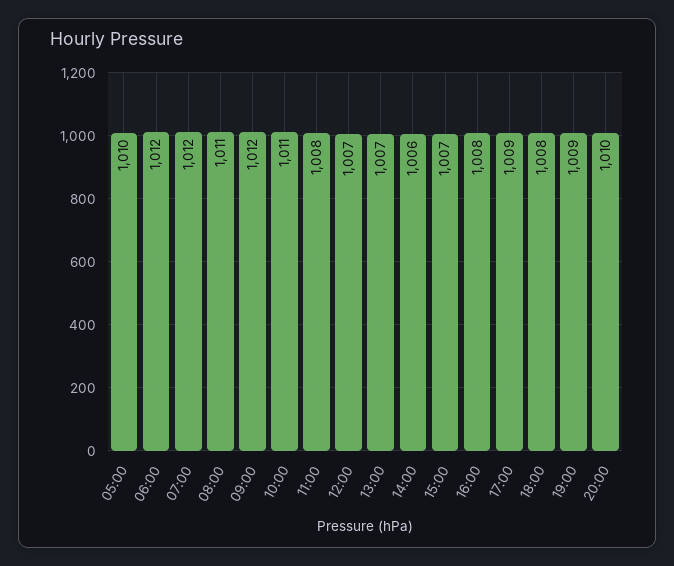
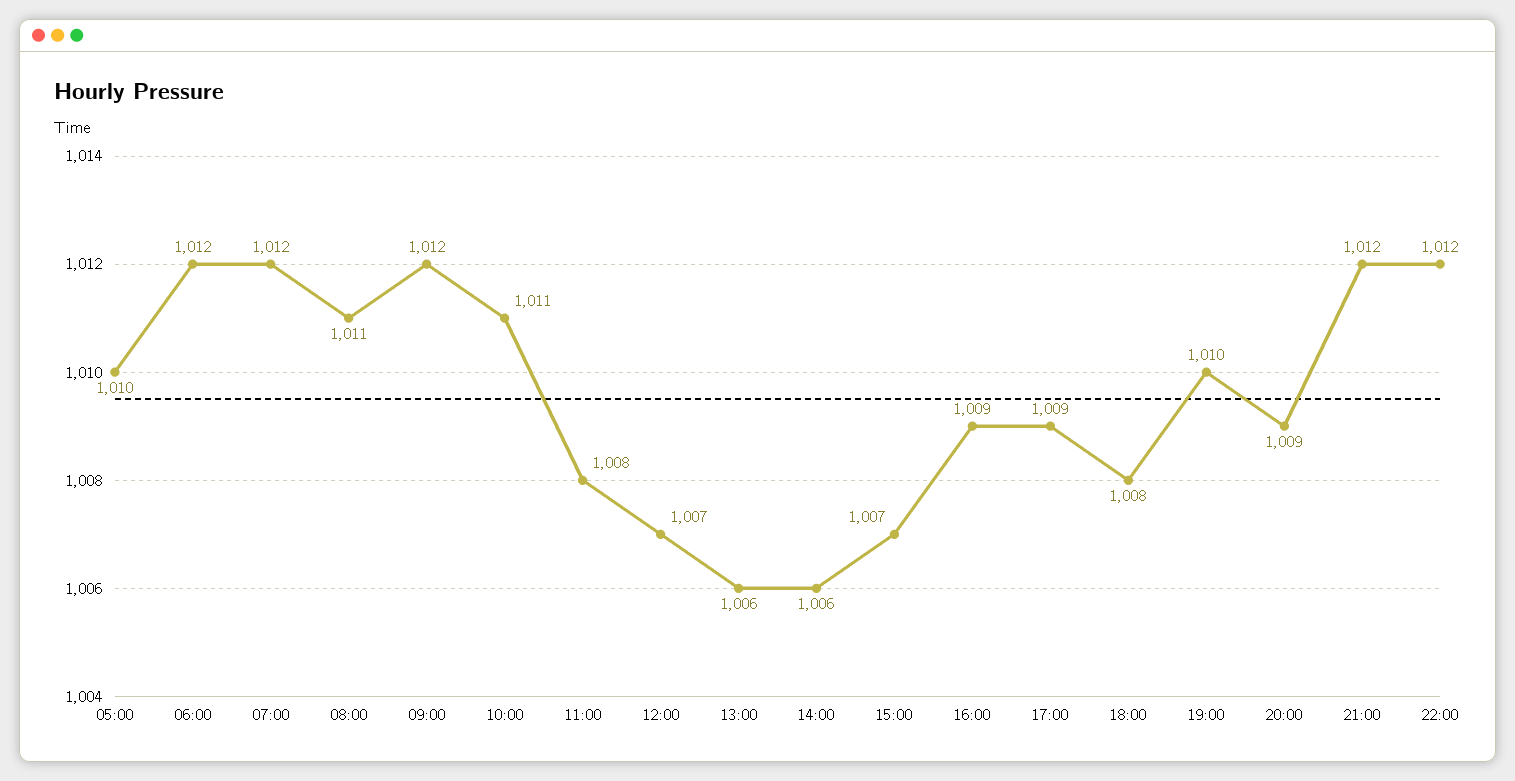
13:00: 1007 -> 1006
16:00: 1008 -> 1009
19:00: 1009 -> 1010
20:00: 1010 -> 1009
21:00: none -> 1012
22:00: none -> 1012

